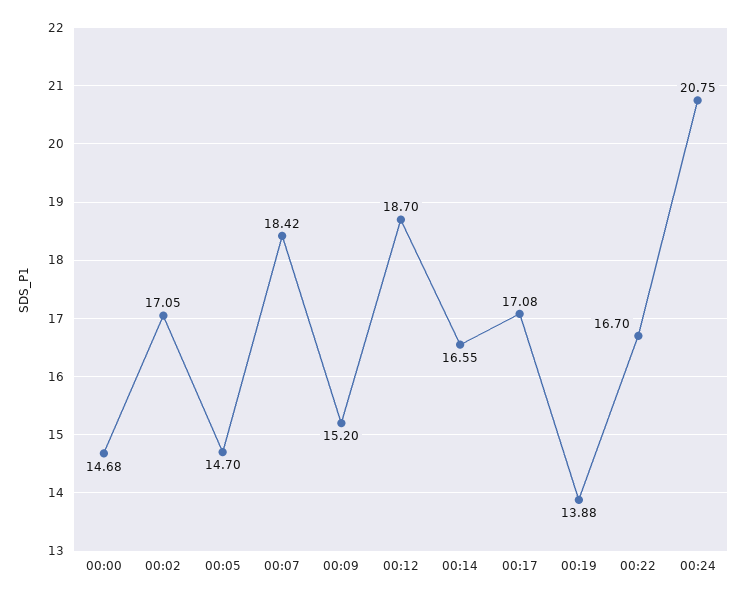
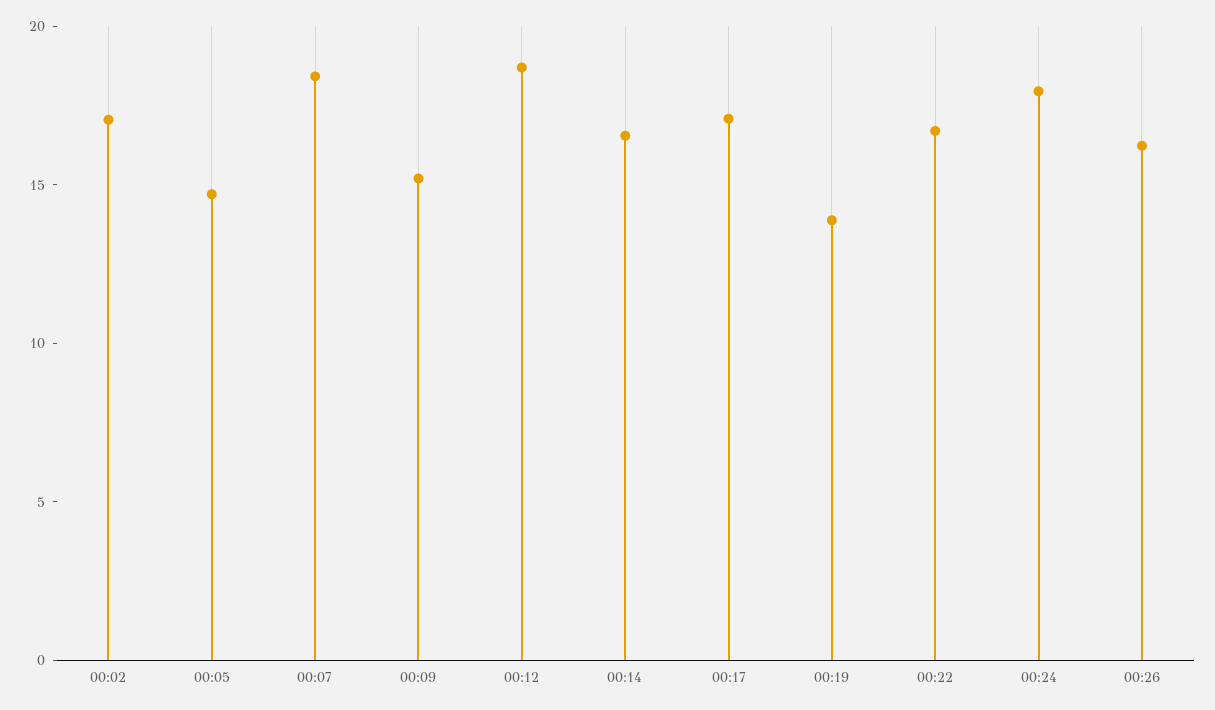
00:00: 14.68 -> none
00:24: 20.75 -> 18
00:26: none -> 16

